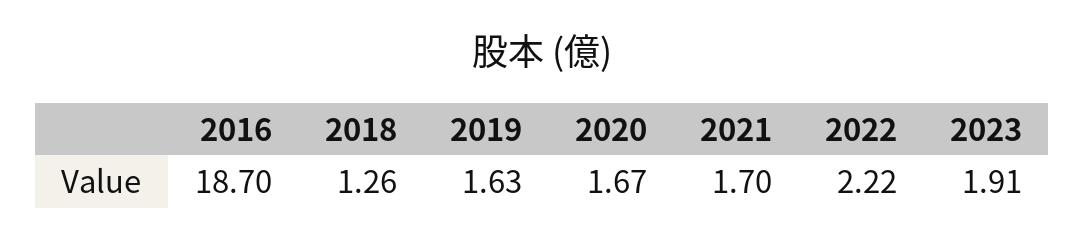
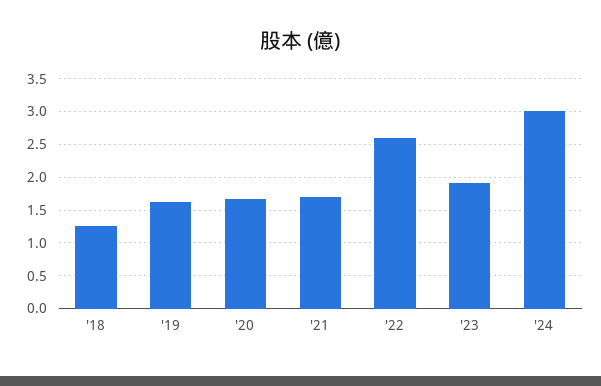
2016: 18.7 -> none
2022: 2.22 -> 2.6
'24: none -> 3

